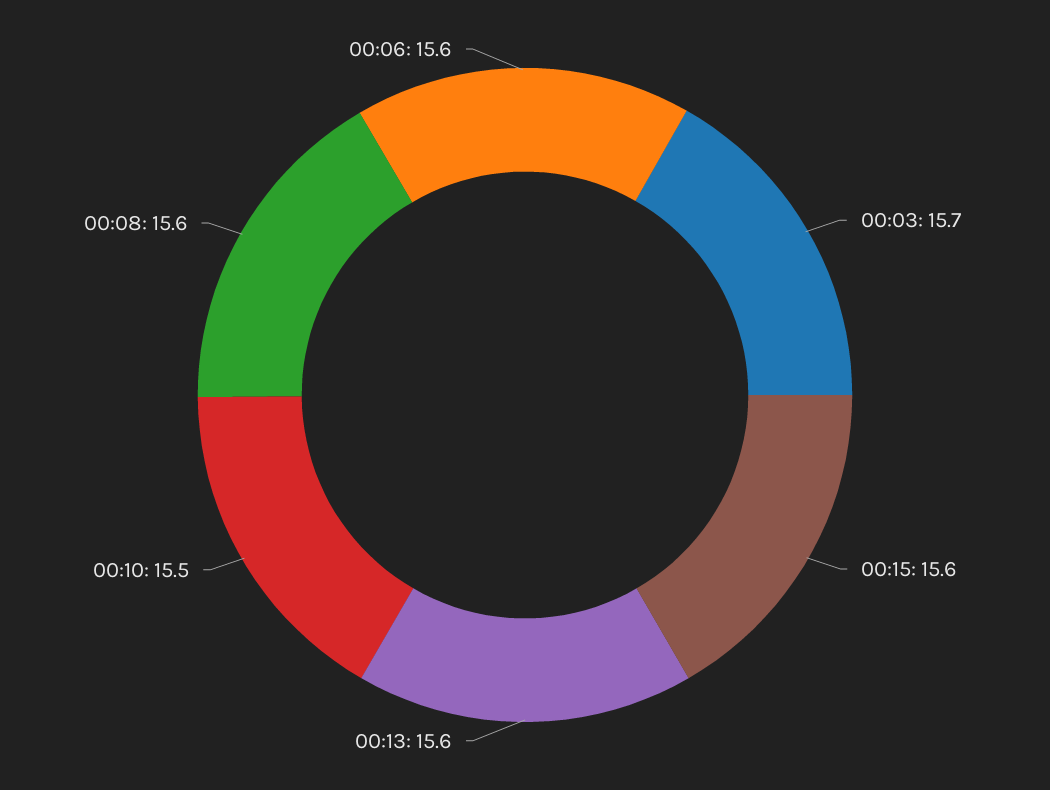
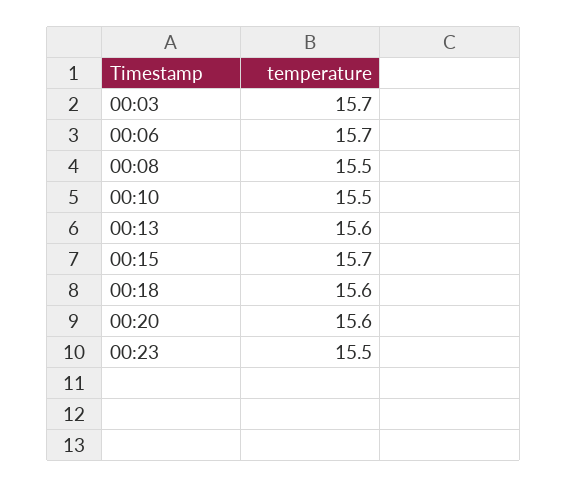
00:15: 15.6 -> 15.7
00:08: 15.6 -> 15.5
00:06: 15.6 -> 15.7
00:18: none -> 15.6
00:20: none -> 15.6
00:23: none -> 15.5

